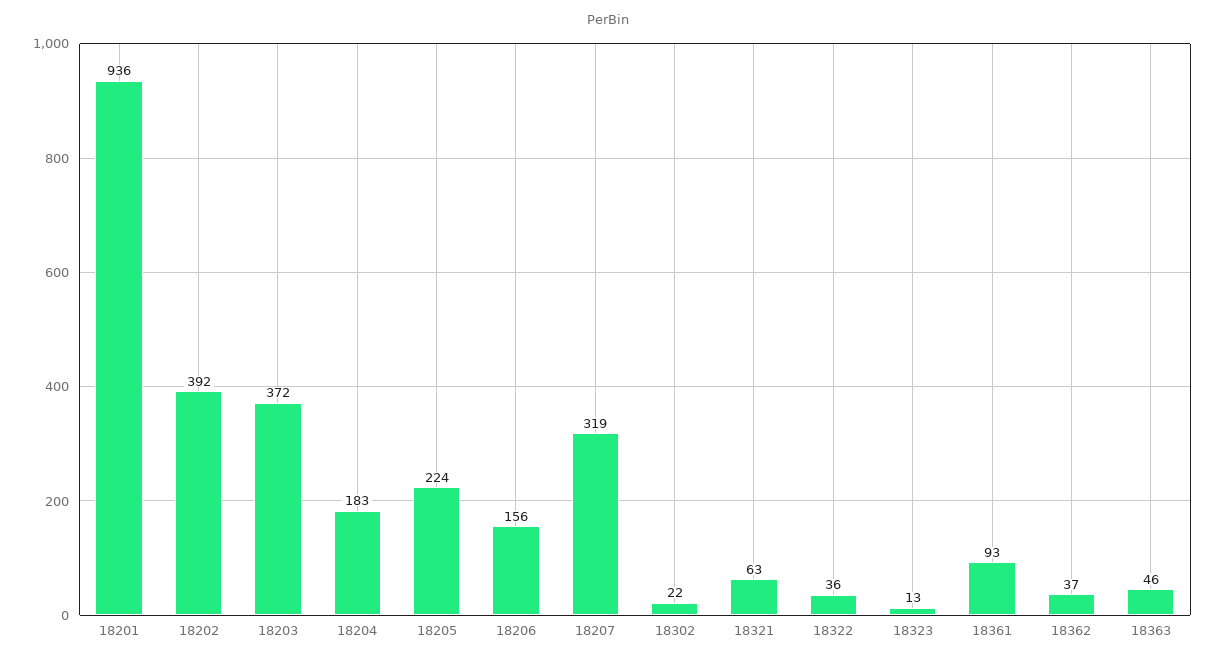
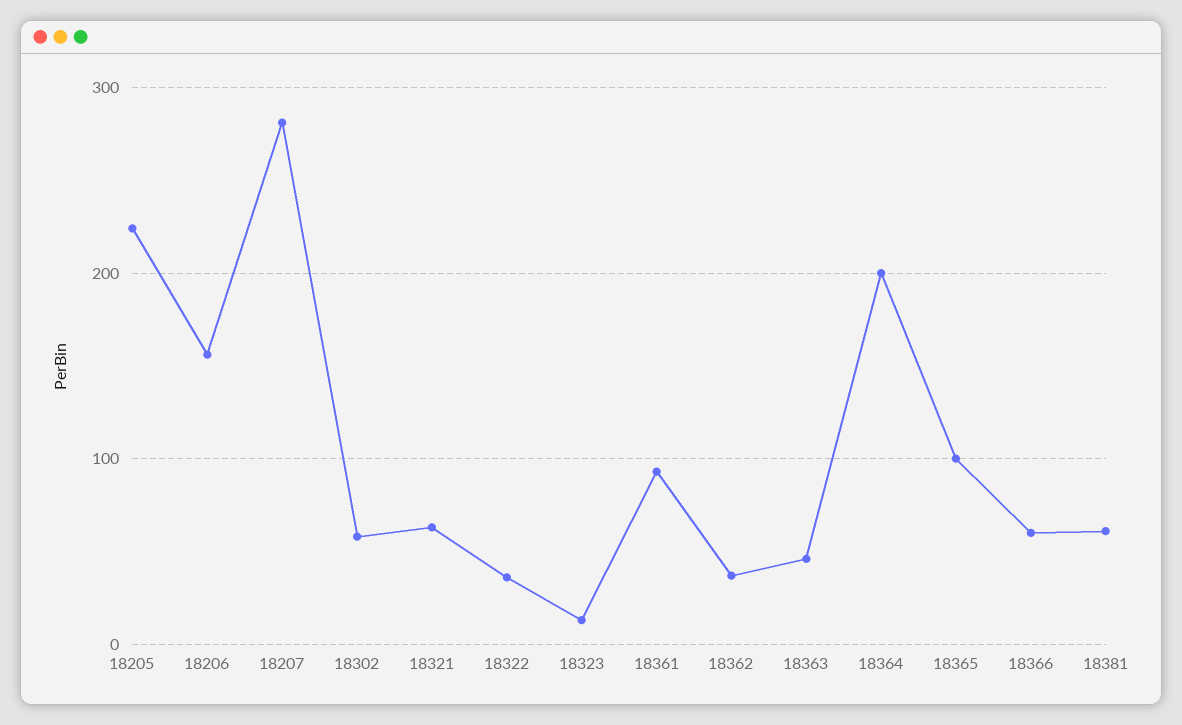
18201: 936 -> none
18202: 392 -> none
18203: 372 -> none
18204: 183 -> none
18207: 319 -> 280
18302: 22 -> 60
18364: none -> 200
18365: none -> 100
18366: none -> 60
18381: none -> 60

